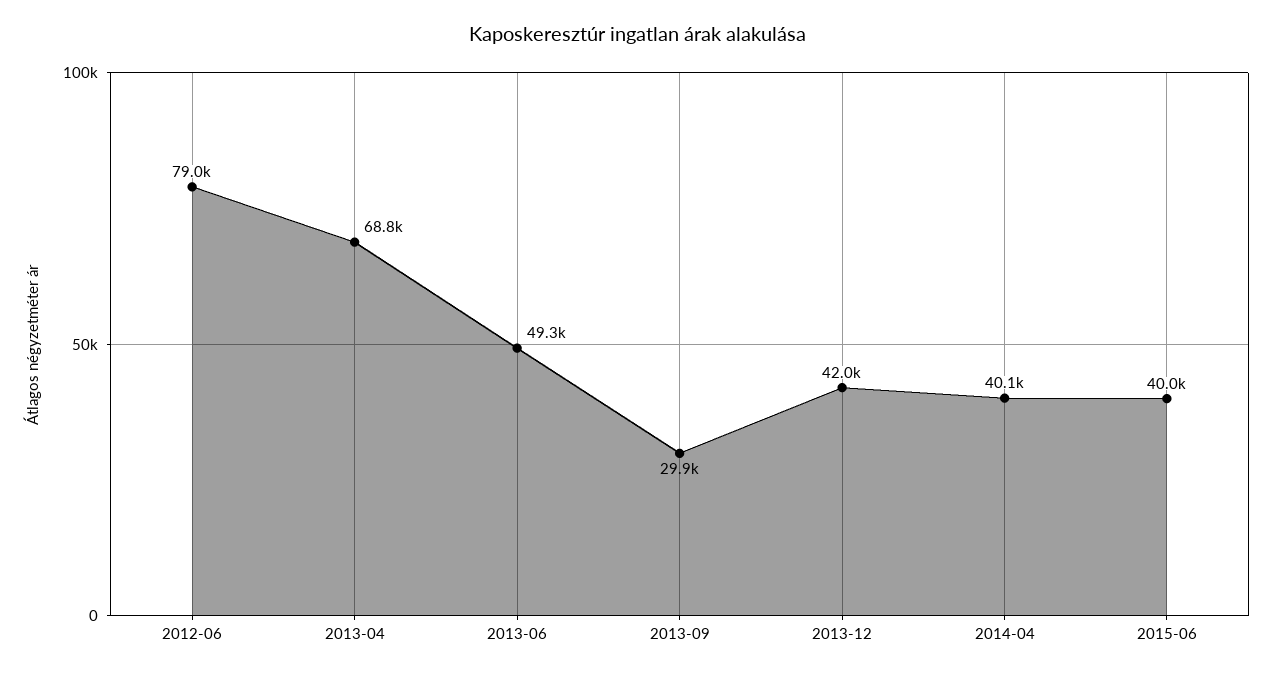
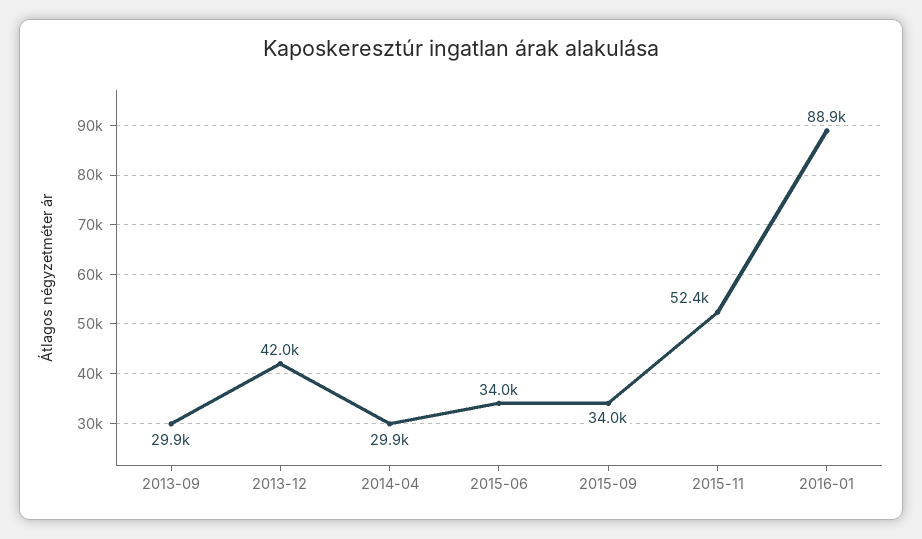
2012-06: 79000 -> none
2013-04: 68800 -> none
2013-06: 49300 -> none
2014-04: 40100 -> 29900
2015-06: 40000 -> 34000
2015-09: none -> 34000
2015-11: none -> 52400
2016-01: none -> 88900

